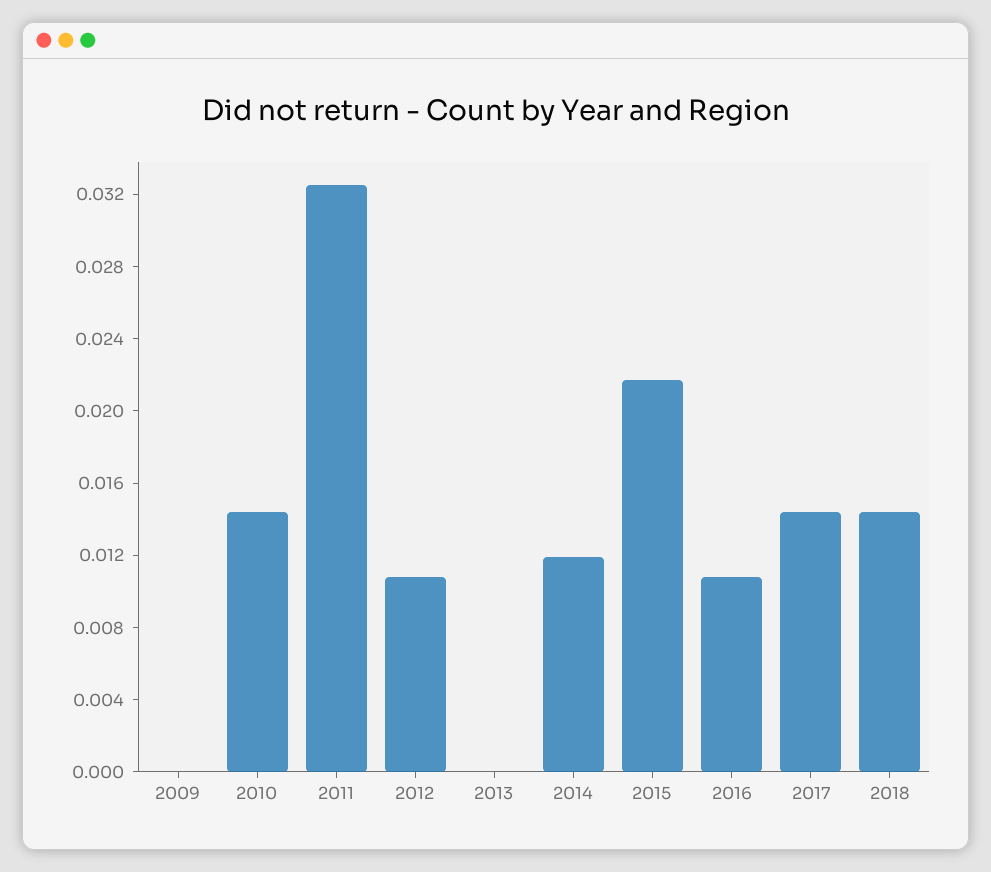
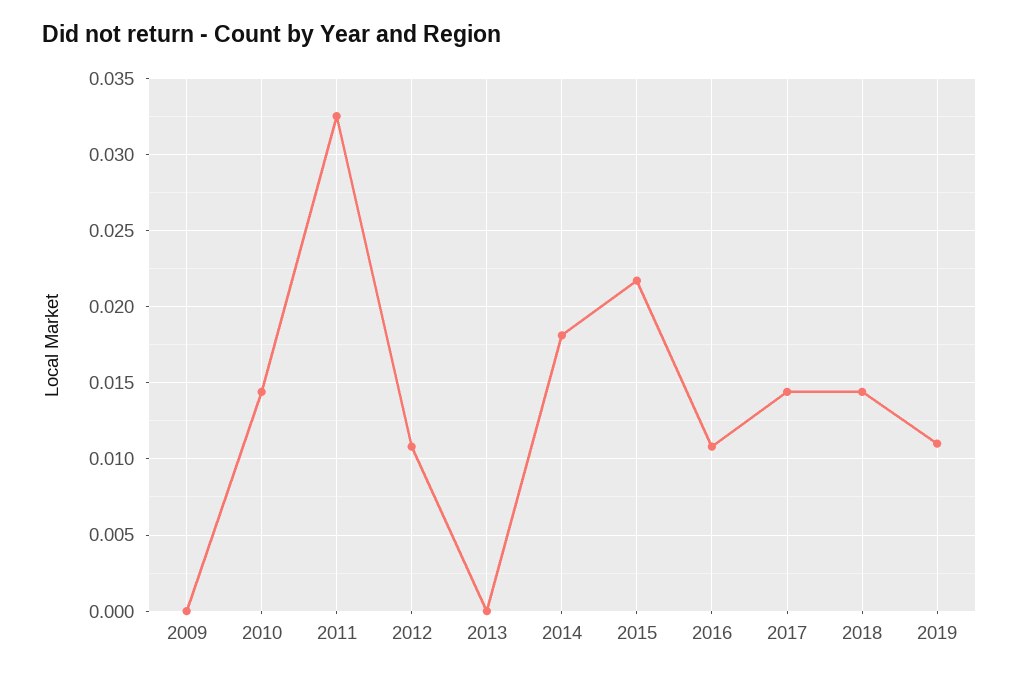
2014: 0.012 -> 0.018
2019: none -> 0.011

